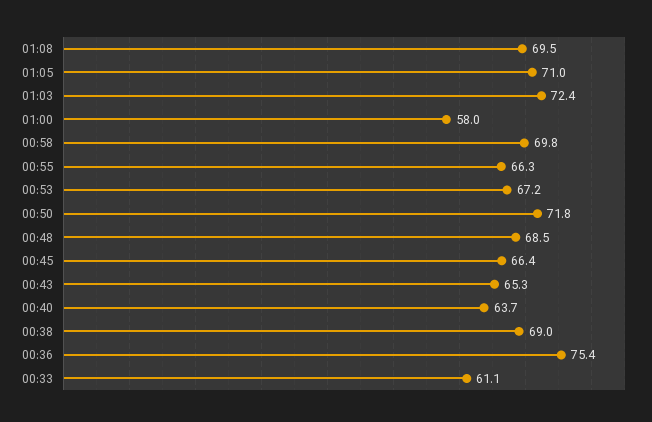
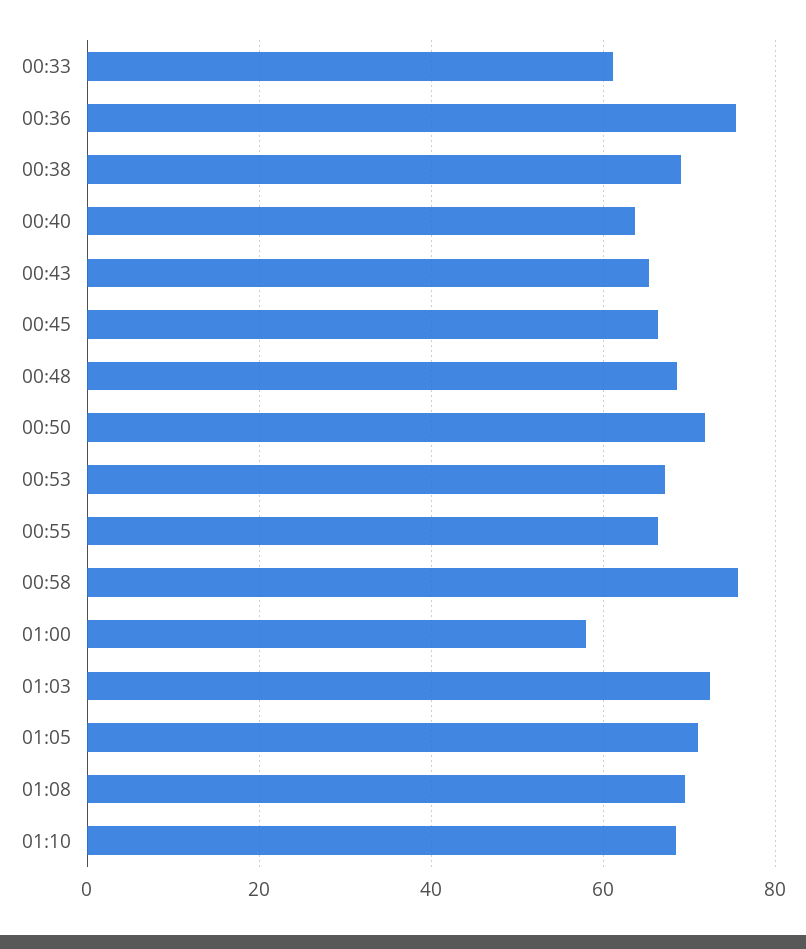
00:58: 69.8 -> 76
01:10: none -> 68

